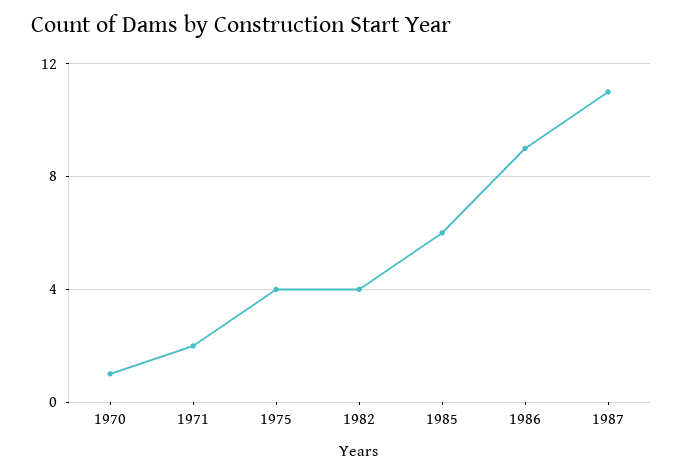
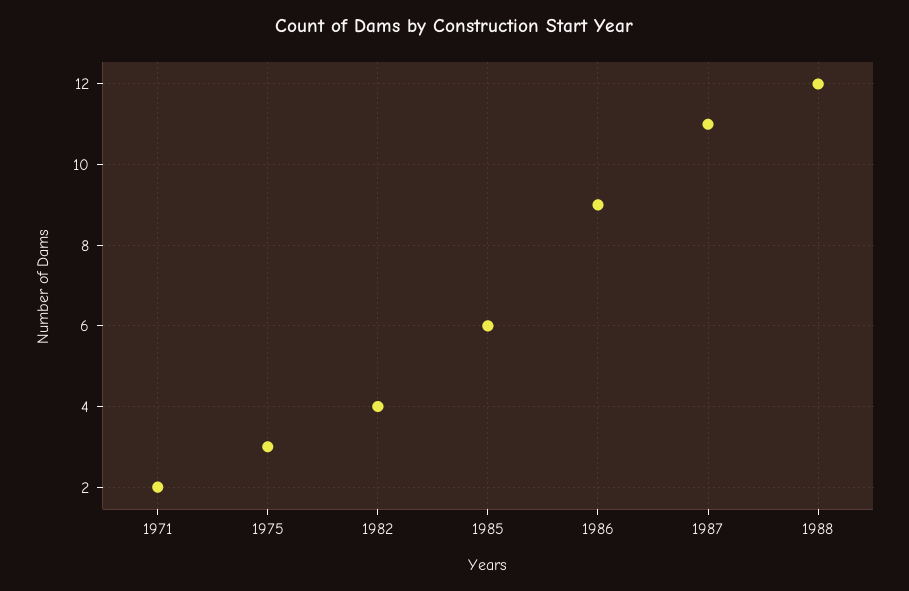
1970: 1 -> none
1975: 4 -> 3
1988: none -> 12

